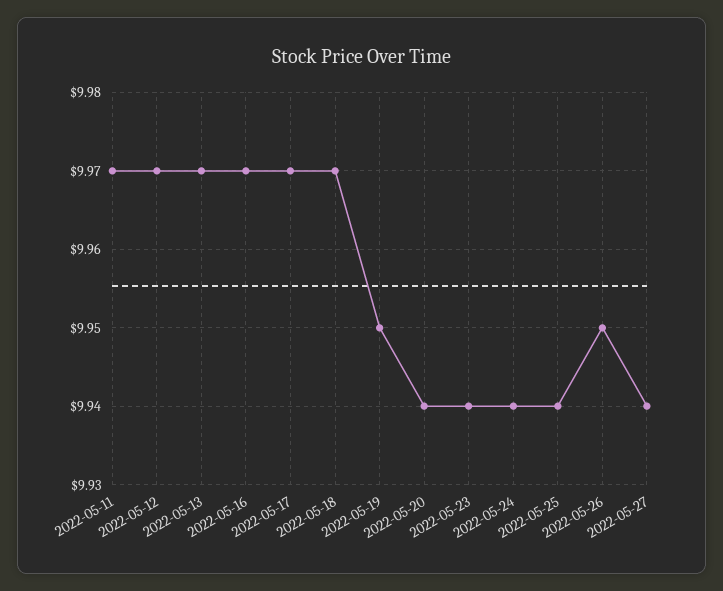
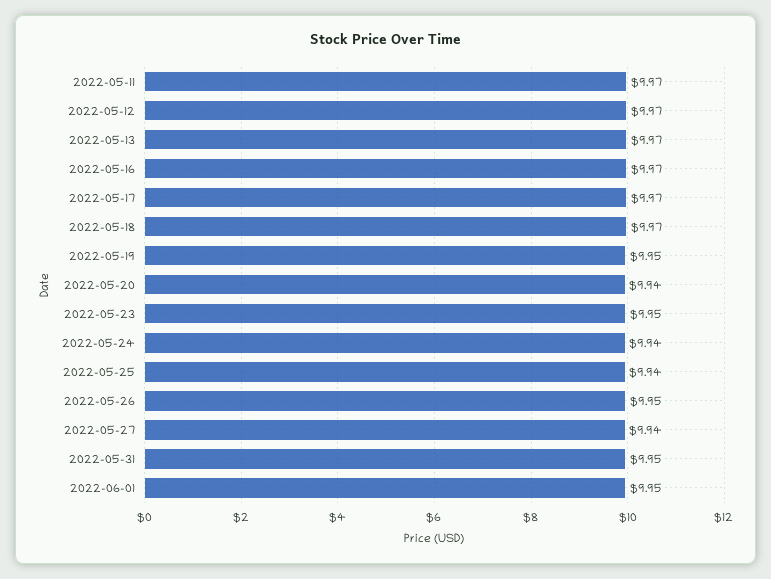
2022-05-23: 9.94 -> 9.95
2022-05-31: none -> 9.95
2022-06-01: none -> 9.95

